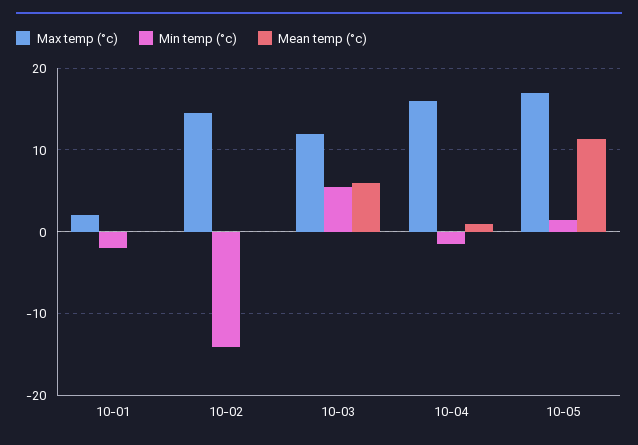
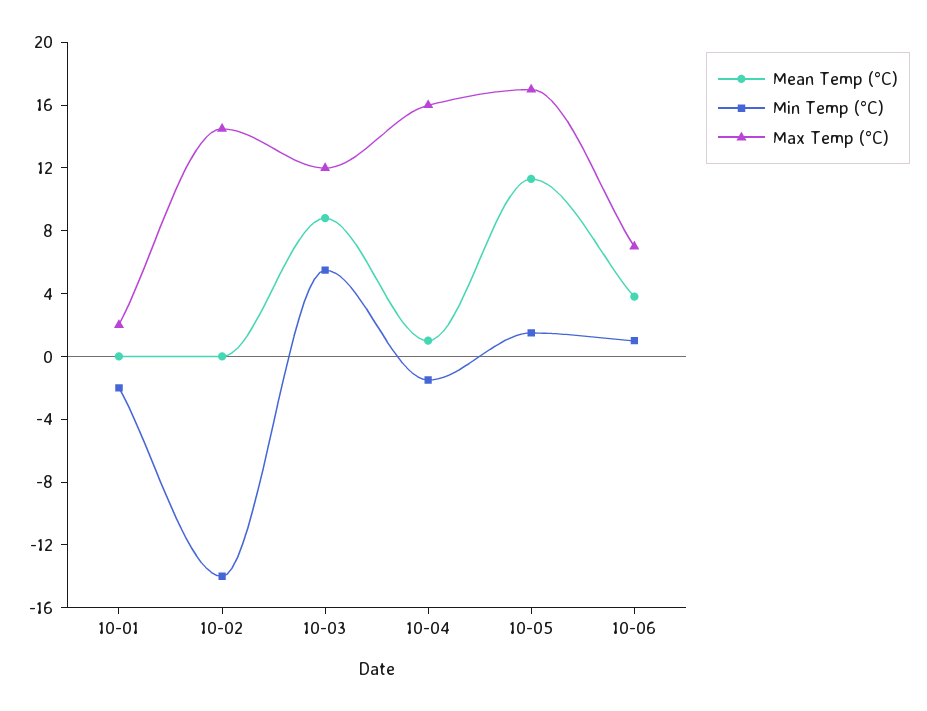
Mean temp (°c), 10-03: 6 -> 9
Mean temp (°c), 10-06: none -> 4
Min temp (°c), 10-06: none -> 1
Max temp (°c), 10-06: none -> 7

